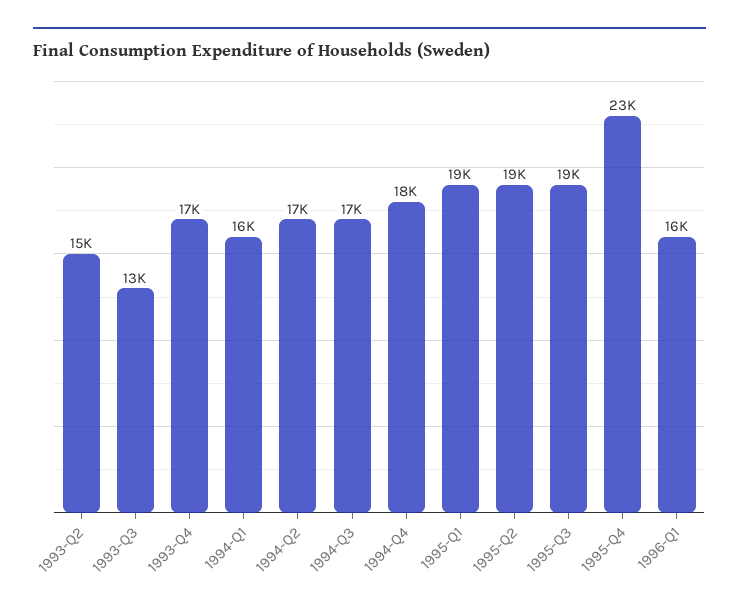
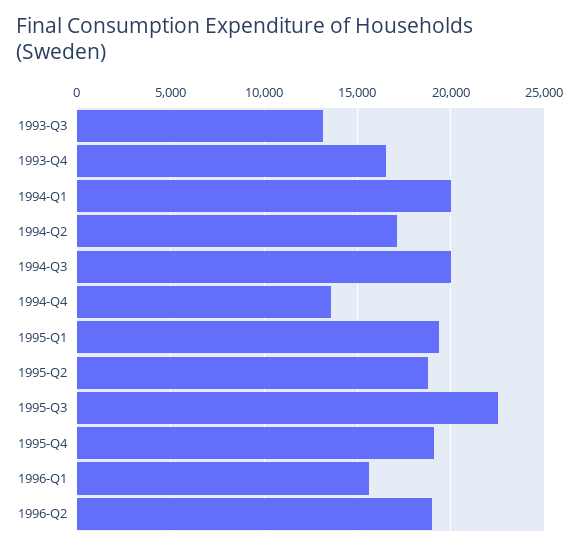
1993-Q2: 15000 -> none
1994-Q1: 16000 -> 20000
1994-Q3: 17000 -> 20000
1994-Q4: 18000 -> 13500
1995-Q3: 19000 -> 22500
1995-Q4: 23000 -> 19000
1996-Q2: none -> 19000

